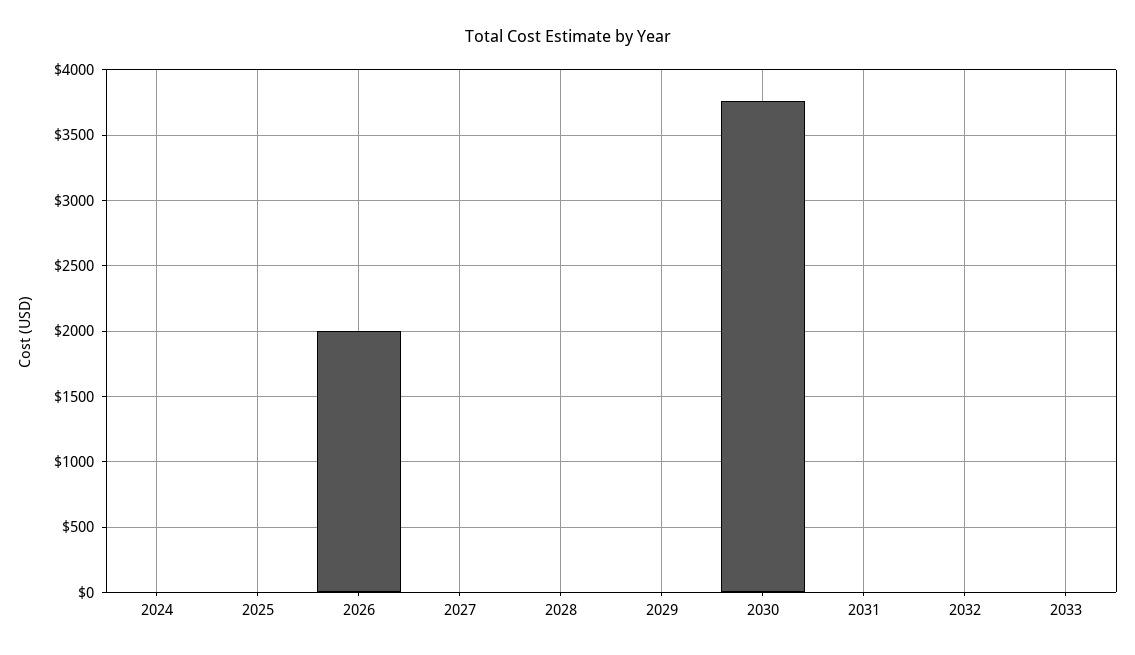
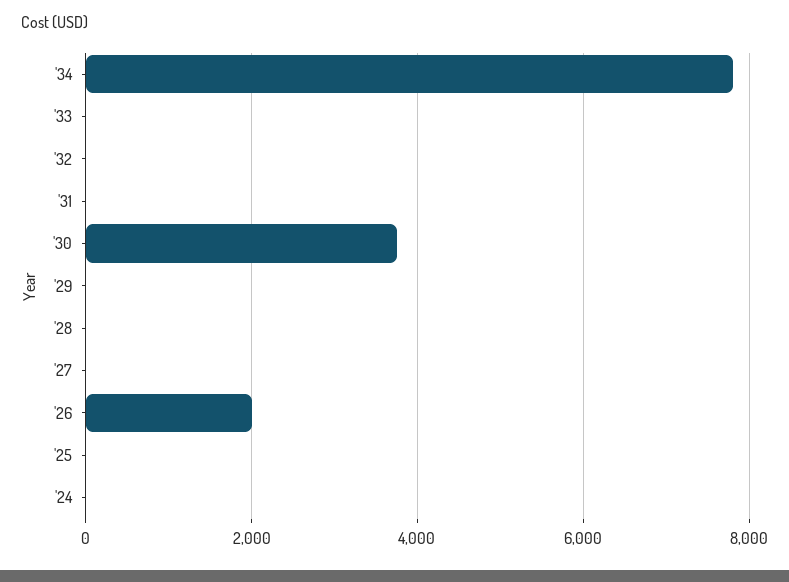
'34: none -> 7800

